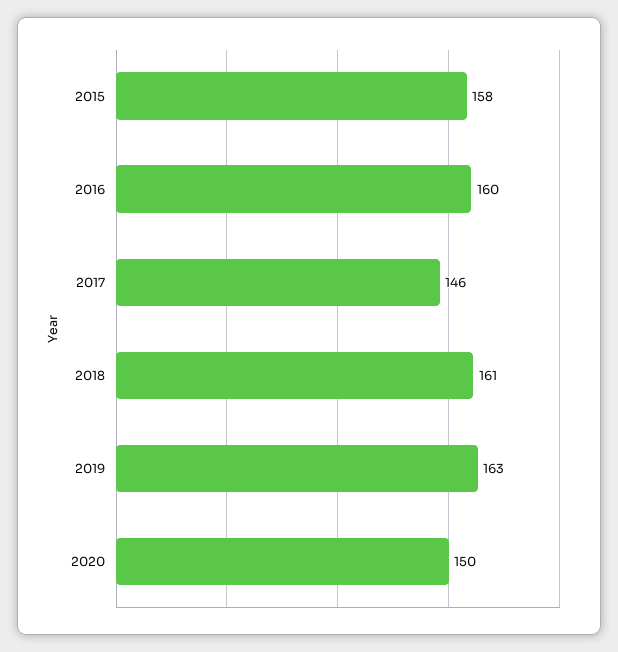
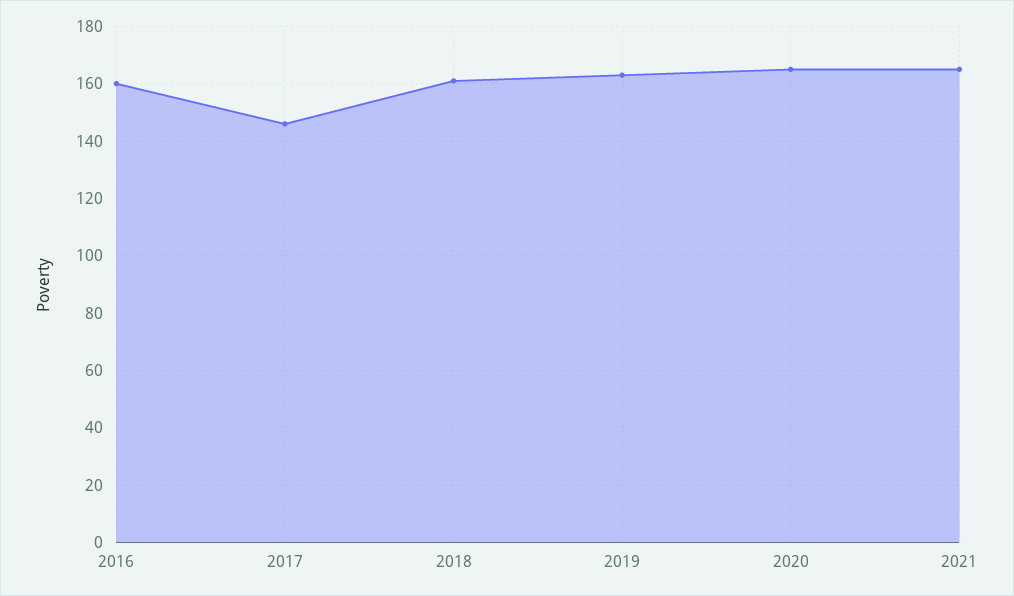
2015: 158 -> none
2020: 150 -> 165
2021: none -> 165

